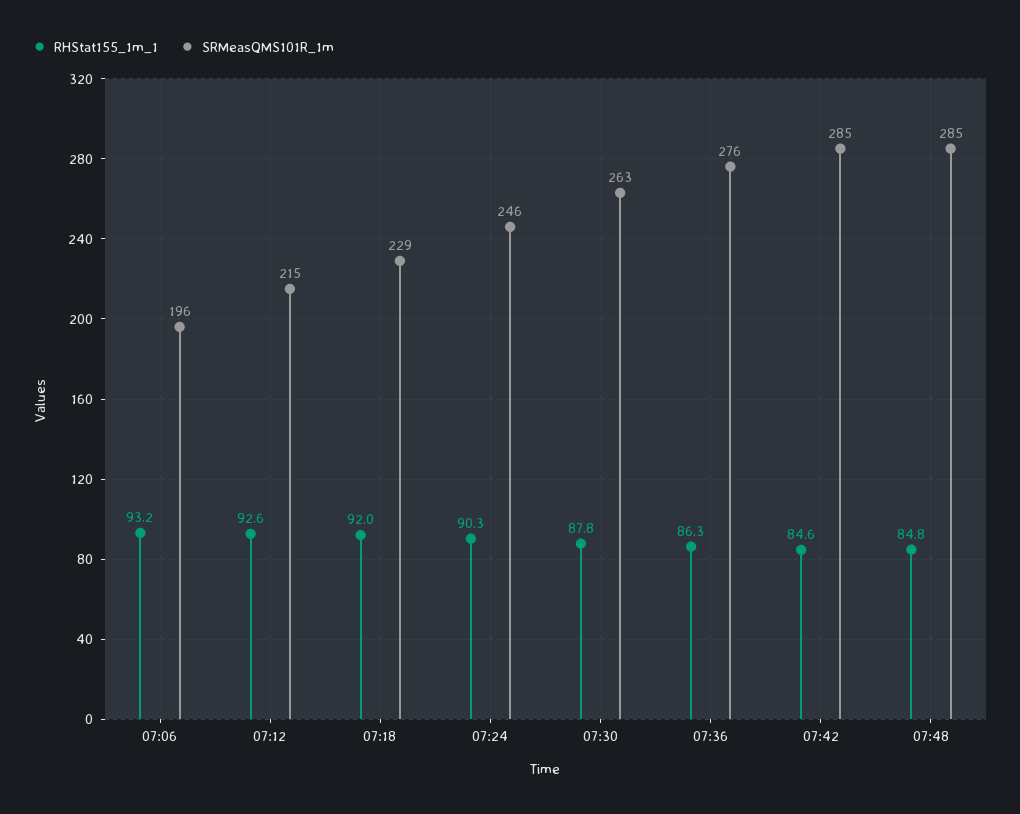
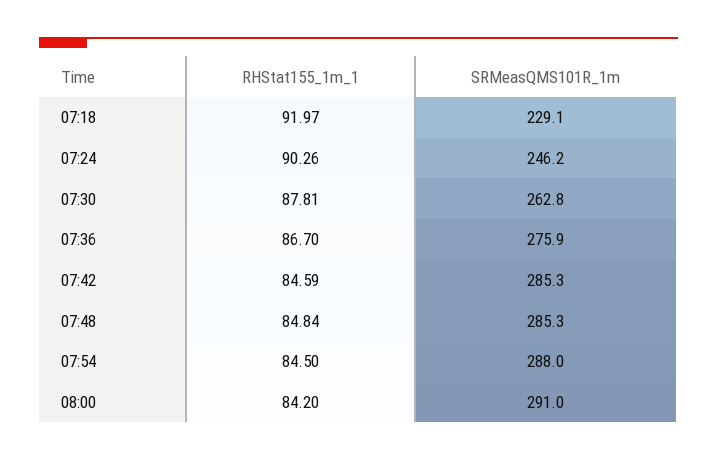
RHStat155_1m_1, 07:06: 93.2 -> none
SRMeasQMS101R_1m, 07:06: 196 -> none
RHStat155_1m_1, 07:12: 92.6 -> none
SRMeasQMS101R_1m, 07:12: 215 -> none
RHStat155_1m_1, 07:36: 86.3 -> 86.7
RHStat155_1m_1, 07:54: none -> 84.5
SRMeasQMS101R_1m, 07:54: none -> 288
RHStat155_1m_1, 08:00: none -> 84.2
SRMeasQMS101R_1m, 08:00: none -> 291

